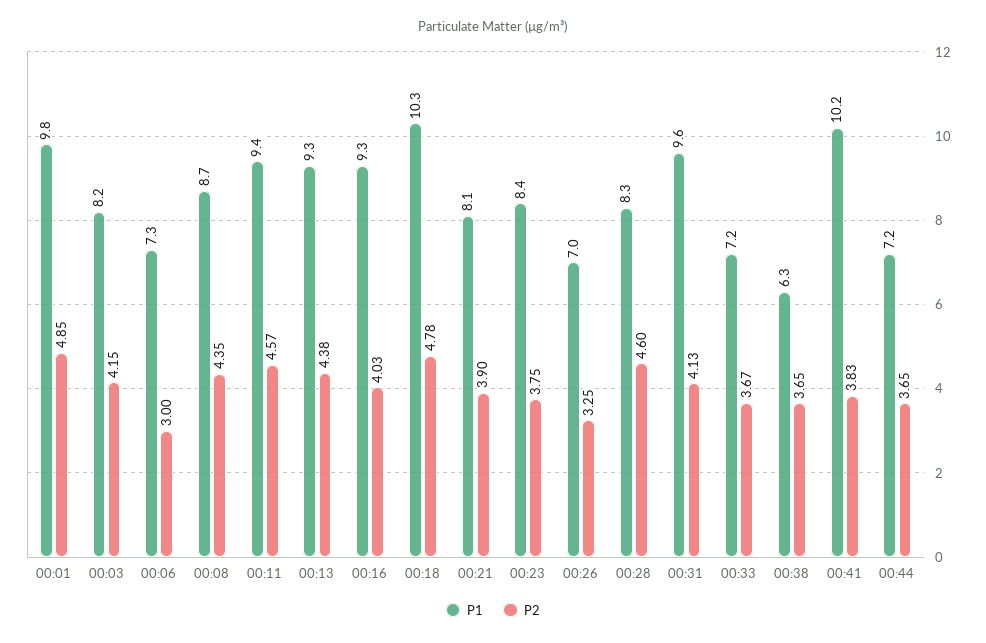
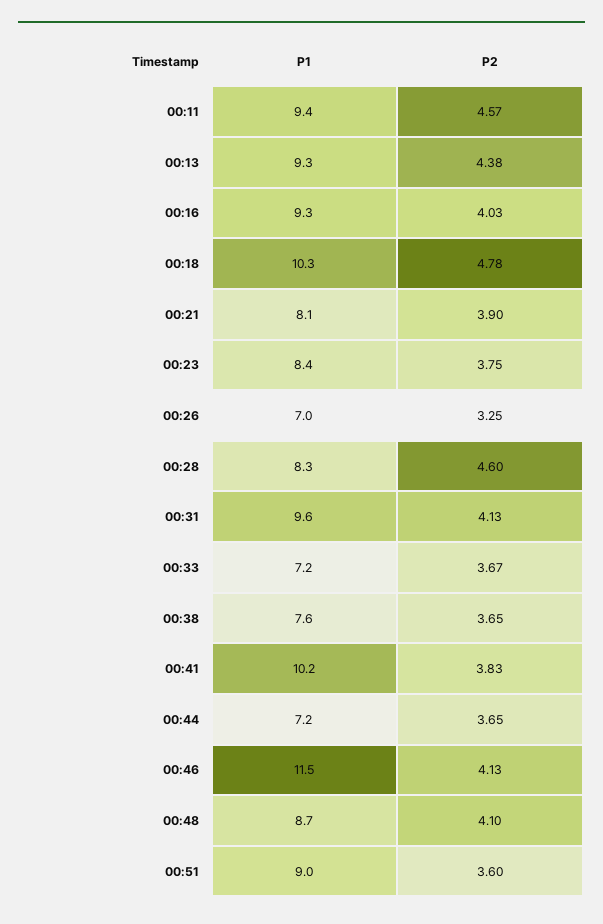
P1, 00:01: 9.8 -> none
P2, 00:01: 4.85 -> none
P1, 00:03: 8.2 -> none
P2, 00:03: 4.15 -> none
P1, 00:06: 7.3 -> none
P2, 00:06: 3 -> none
P1, 00:08: 8.7 -> none
P2, 00:08: 4.35 -> none
P1, 00:38: 6.3 -> 7.6
P1, 00:46: none -> 11.5
P2, 00:46: none -> 4.13
P1, 00:48: none -> 8.7
P2, 00:48: none -> 4.1
P1, 00:51: none -> 9
P2, 00:51: none -> 3.6

